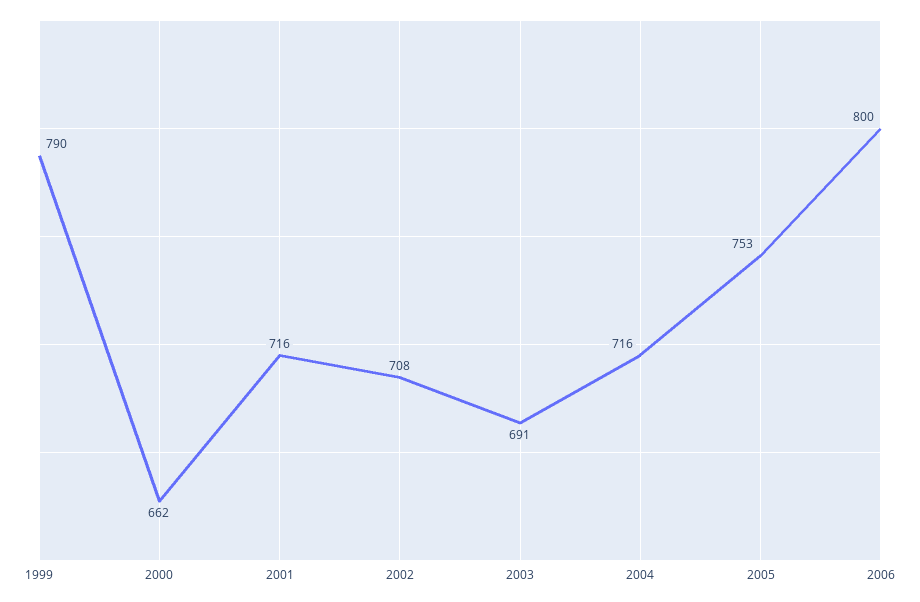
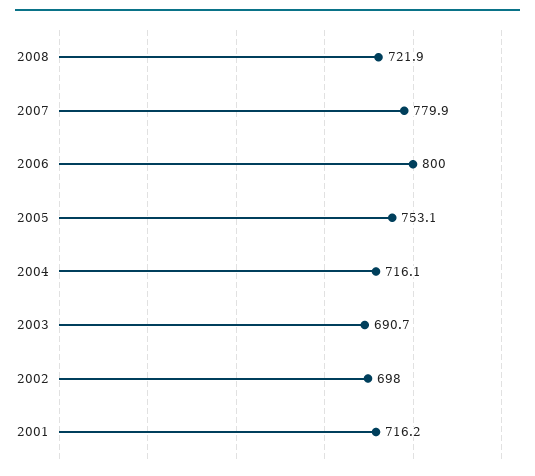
1999: 790 -> none
2000: 662 -> none
2002: 708 -> 698
2008: none -> 721.9
2007: none -> 779.9

